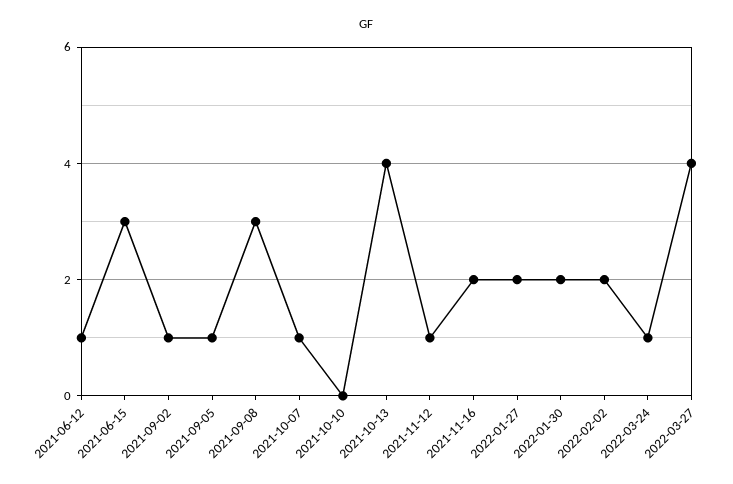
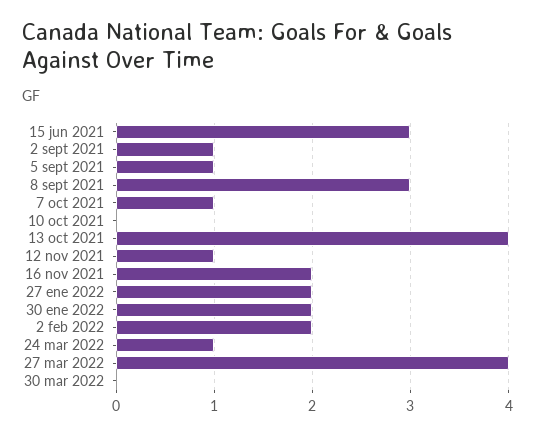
2021-06-12: 1 -> none
30 mar 2022: none -> 0

